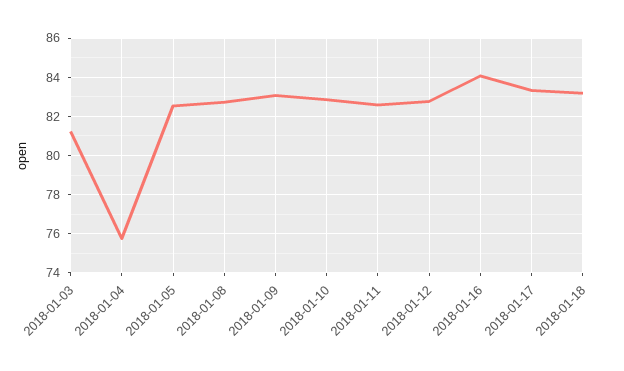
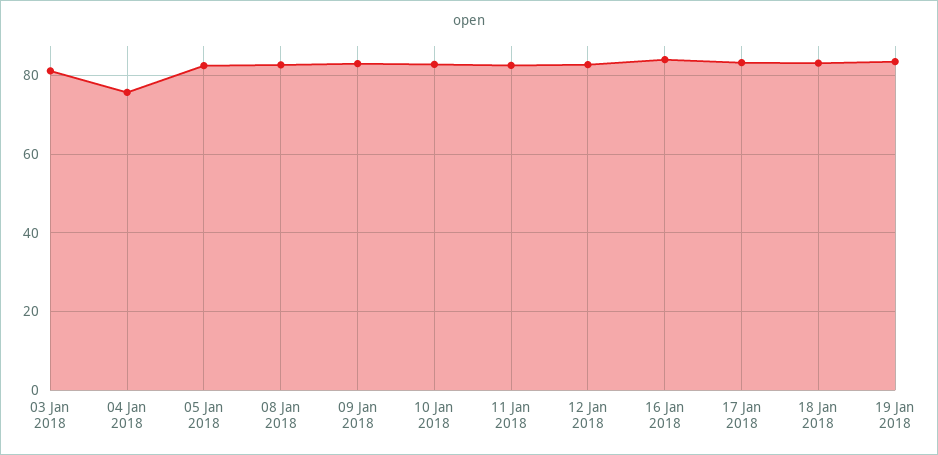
19 Jan 2018: none -> 84

